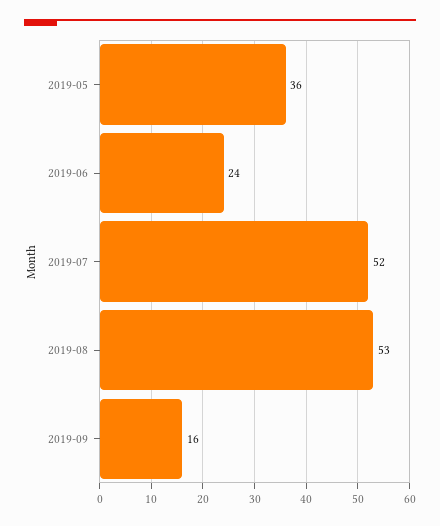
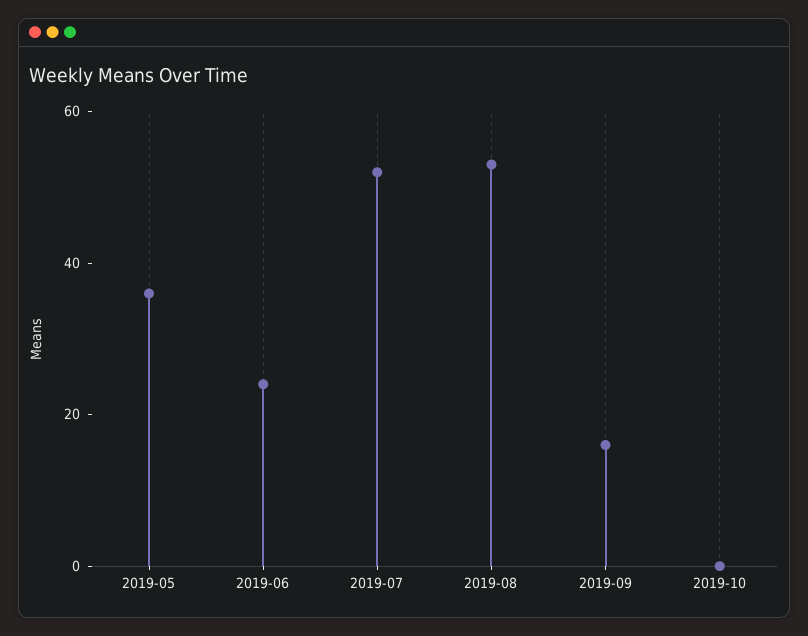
2019-10: none -> 0

